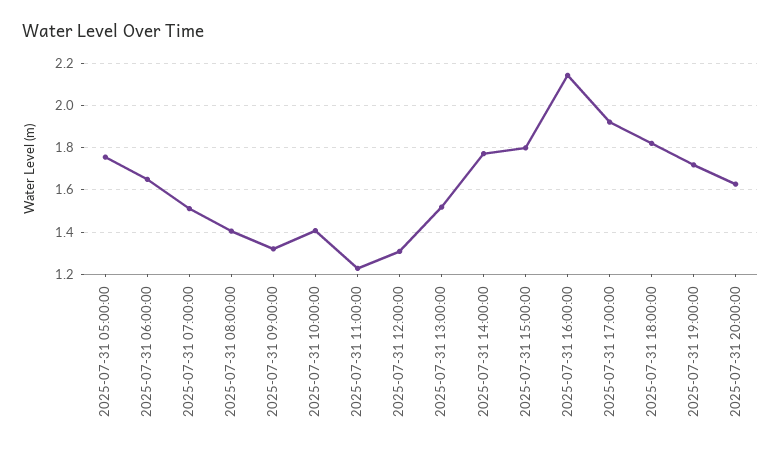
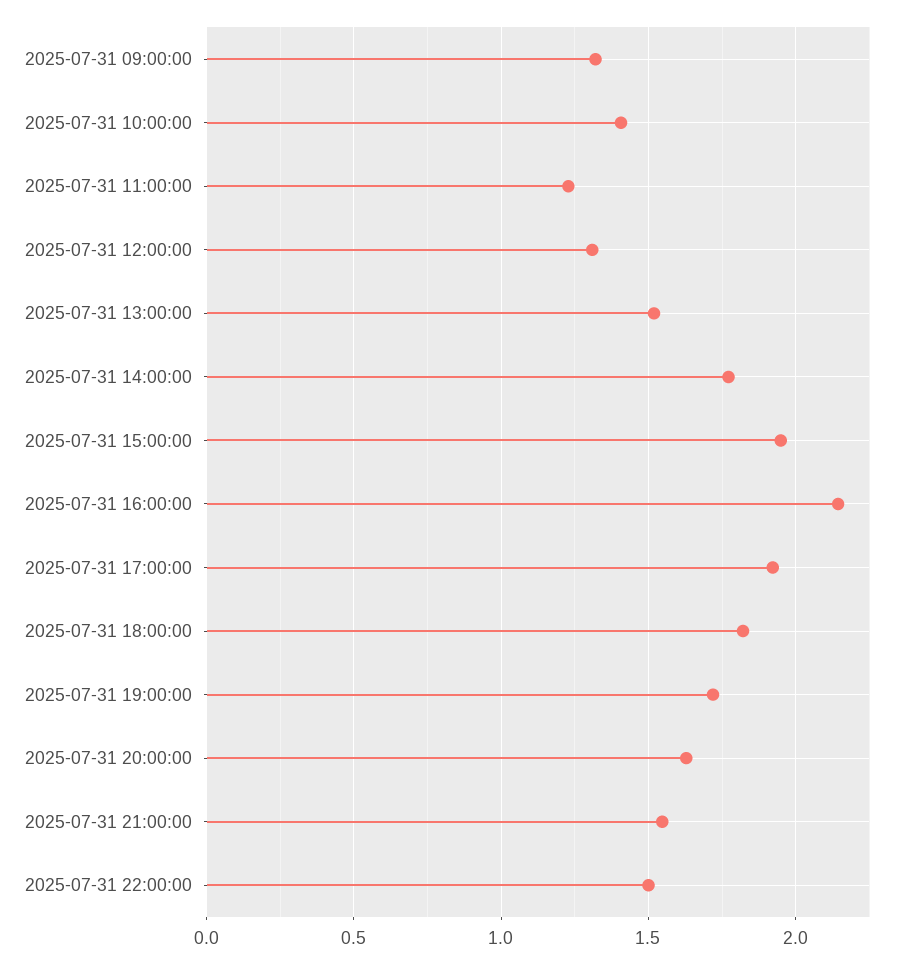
2025-07-31 05:00:00: 1.75 -> none
2025-07-31 06:00:00: 1.65 -> none
2025-07-31 07:00:00: 1.5 -> none
2025-07-31 08:00:00: 1.4 -> none
2025-07-31 15:00:00: 1.8 -> 1.95
2025-07-31 21:00:00: none -> 1.55
2025-07-31 22:00:00: none -> 1.5

